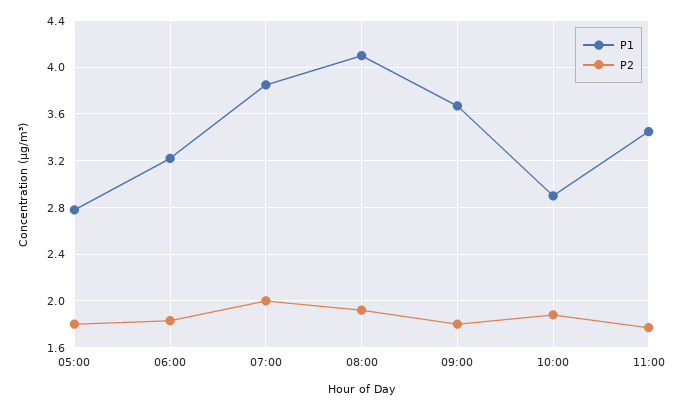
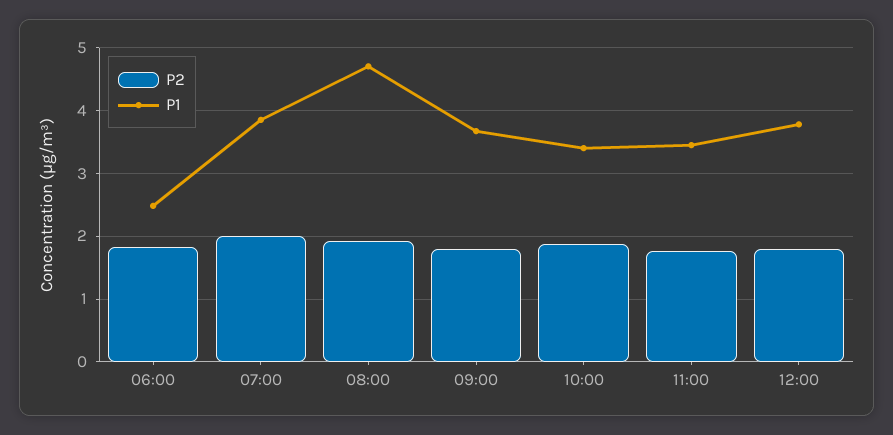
P1, 05:00: 2.8 -> none
P2, 05:00: 1.8 -> none
P1, 06:00: 3.2 -> 2.5
P1, 08:00: 4.1 -> 4.7
P1, 10:00: 2.9 -> 3.4
P2, 12:00: none -> 1.8
P1, 12:00: none -> 3.8

